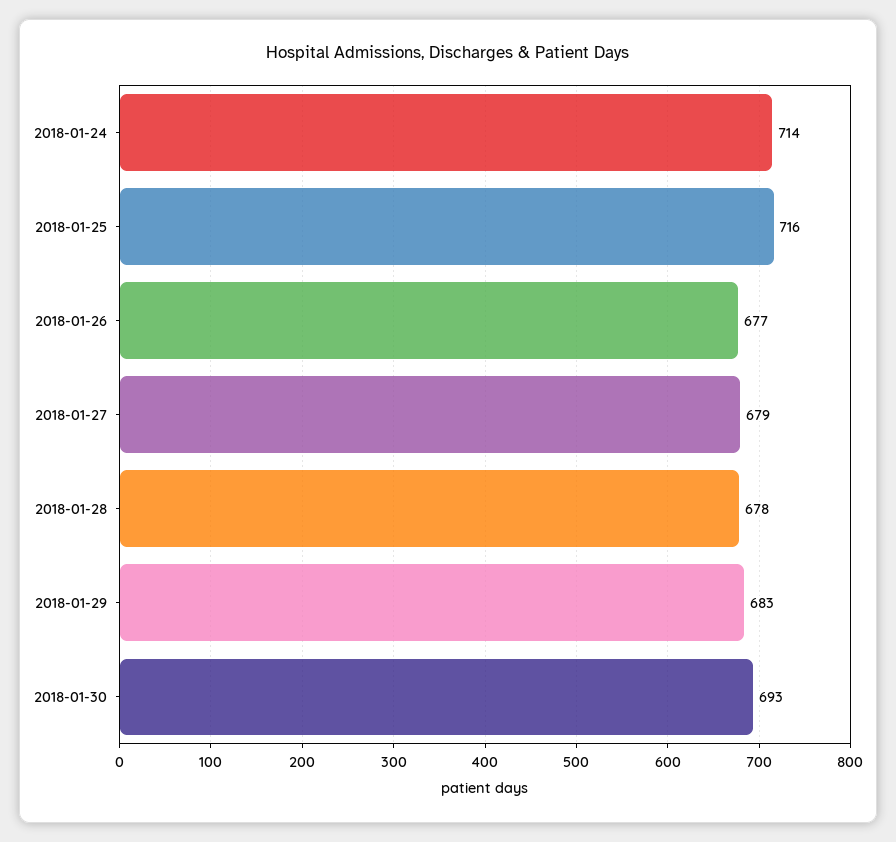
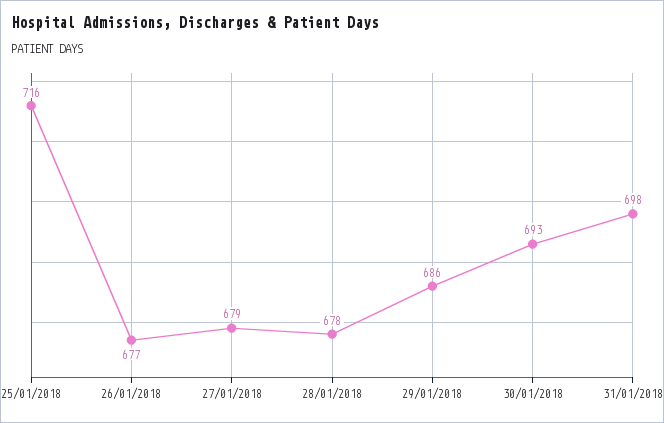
2018-01-24: 714 -> none
2018-01-29: 683 -> 686
31/01/2018: none -> 698

